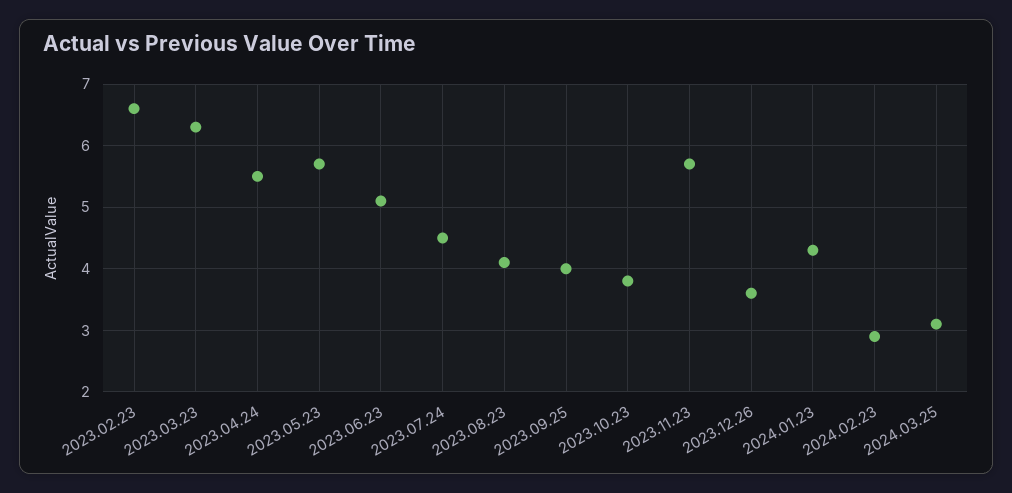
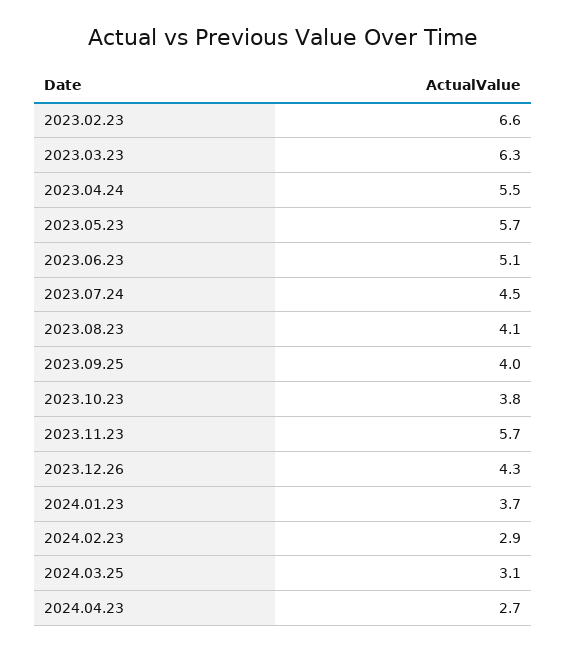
2023.12.26: 3.6 -> 4.3
2024.01.23: 4.3 -> 3.7
2024.04.23: none -> 2.7

